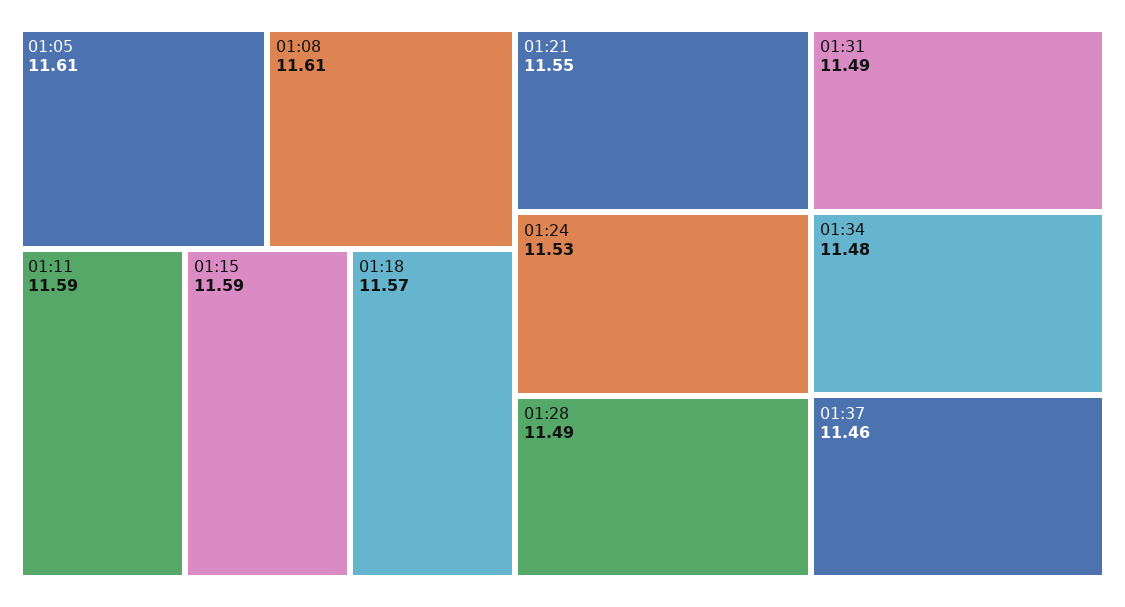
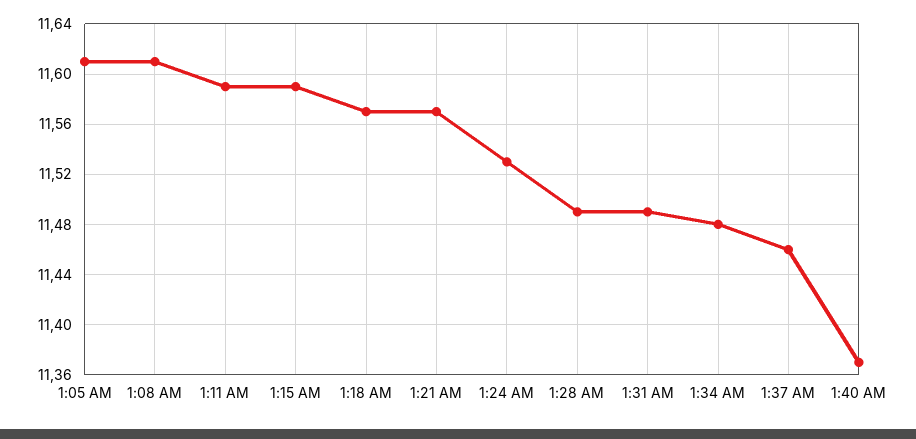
01:21: 11.55 -> 11.57
1:40 AM: none -> 11.37

